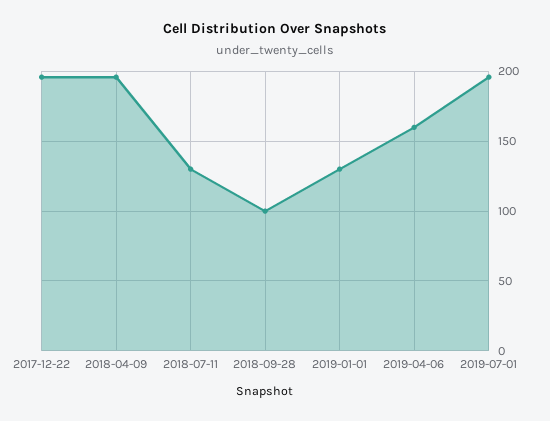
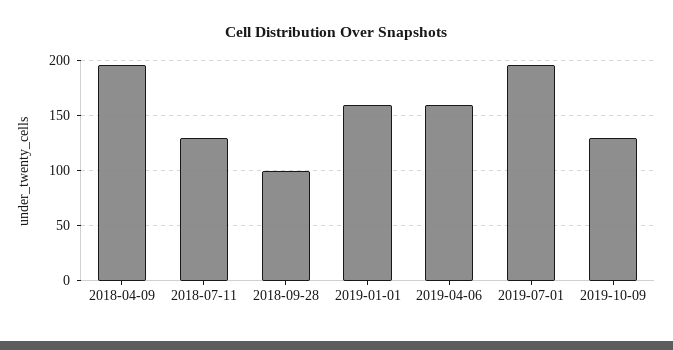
2017-12-22: 195 -> none
2019-01-01: 130 -> 160
2019-10-09: none -> 130

